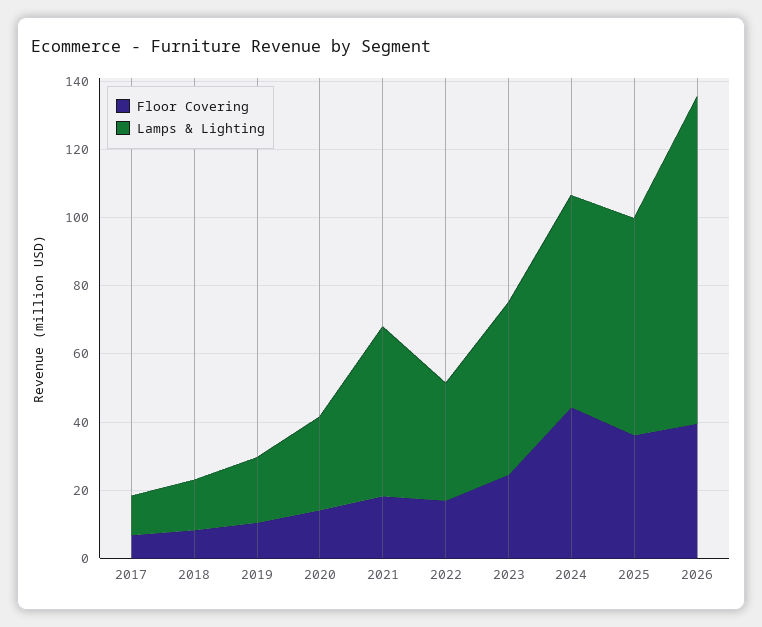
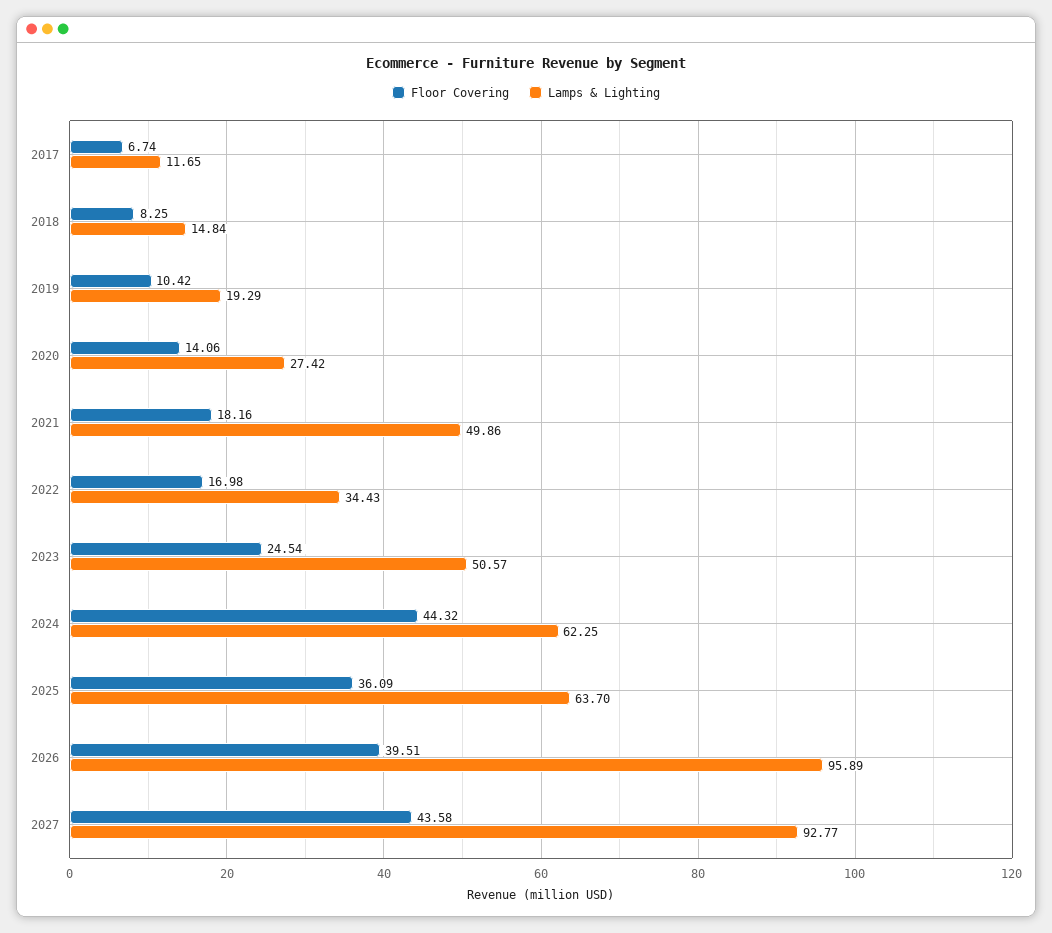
Floor Covering, 2027: none -> 43.58
Lamps & Lighting, 2027: none -> 92.77

